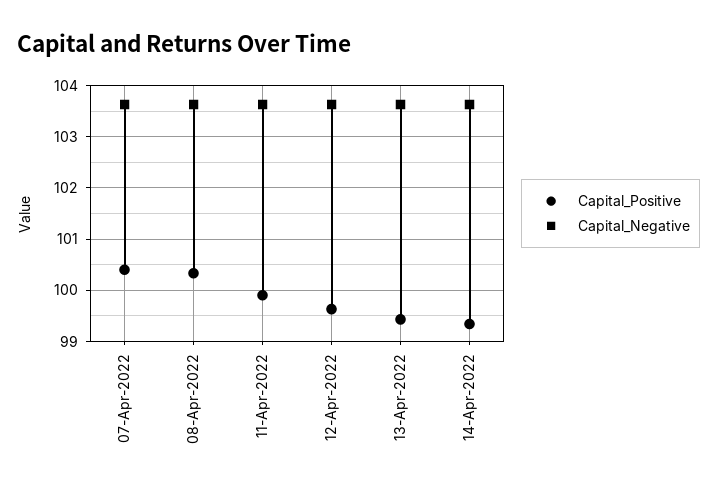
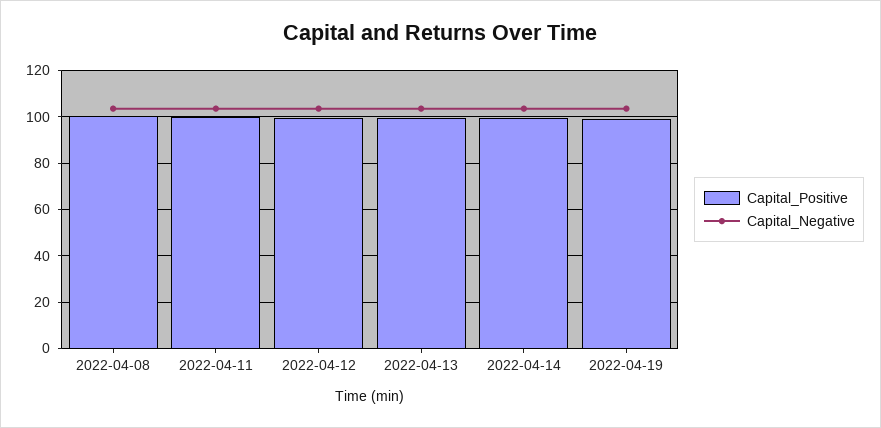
Capital_Positive, 07-Apr-2022: 100.4 -> none
Capital_Negative, 07-Apr-2022: 103.6 -> none
Capital_Positive, 2022-04-19: none -> 100
Capital_Negative, 2022-04-19: none -> 105

